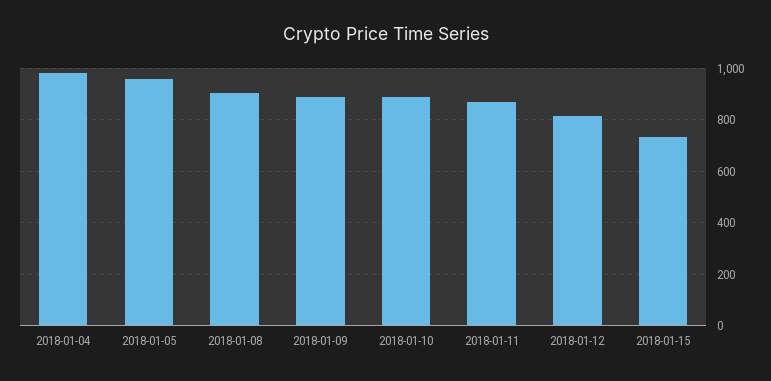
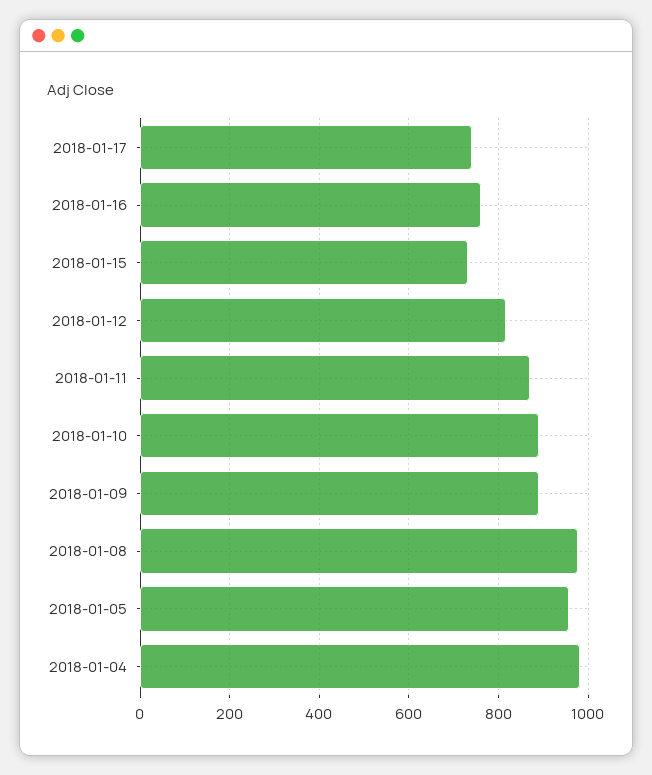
2018-01-08: 900 -> 980
2018-01-17: none -> 740
2018-01-16: none -> 760

